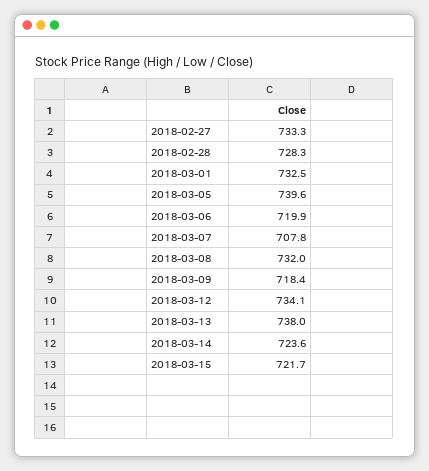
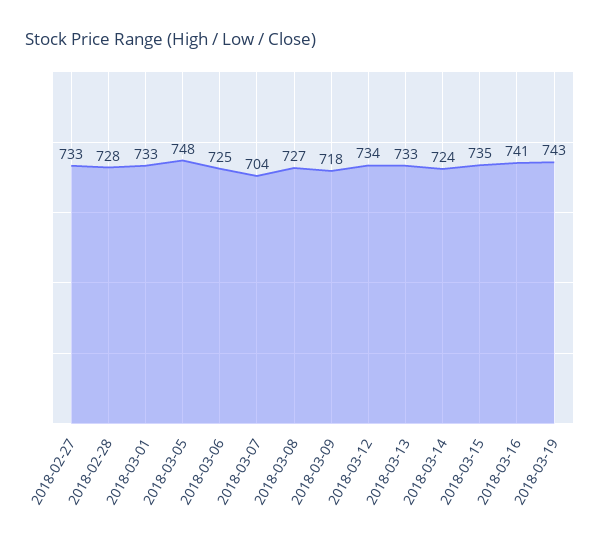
2018-03-05: 739.6 -> 748
2018-03-06: 719.9 -> 725
2018-03-07: 707.8 -> 704
2018-03-08: 732 -> 727
2018-03-13: 738 -> 733
2018-03-15: 721.7 -> 735
2018-03-16: none -> 741
2018-03-19: none -> 743

